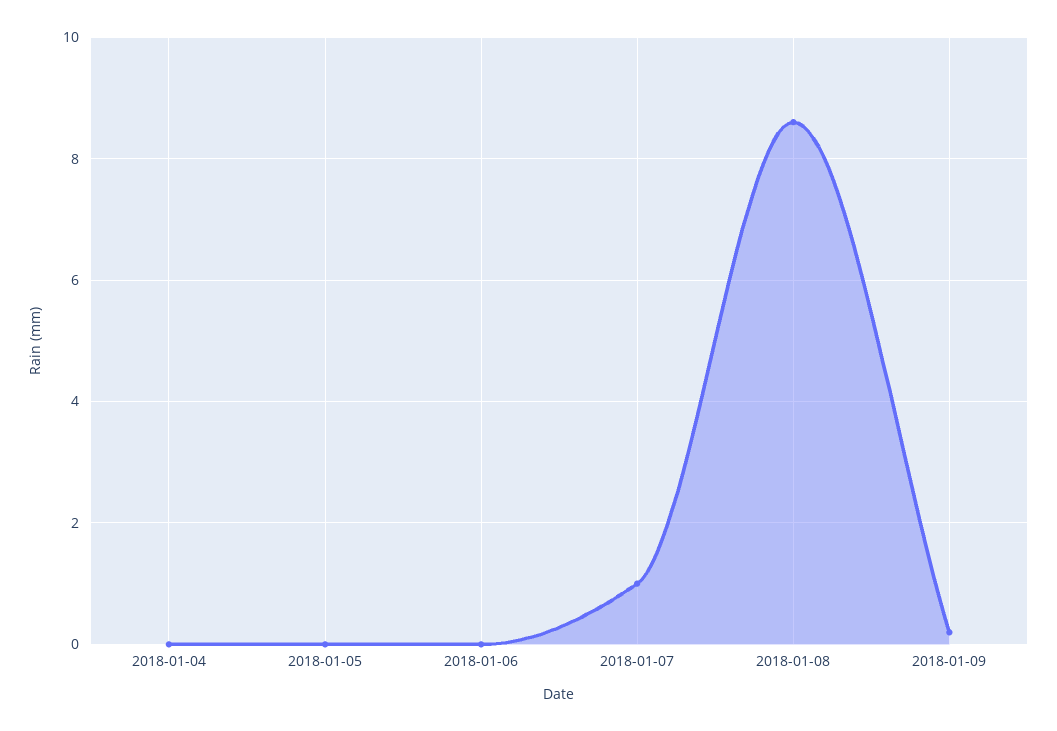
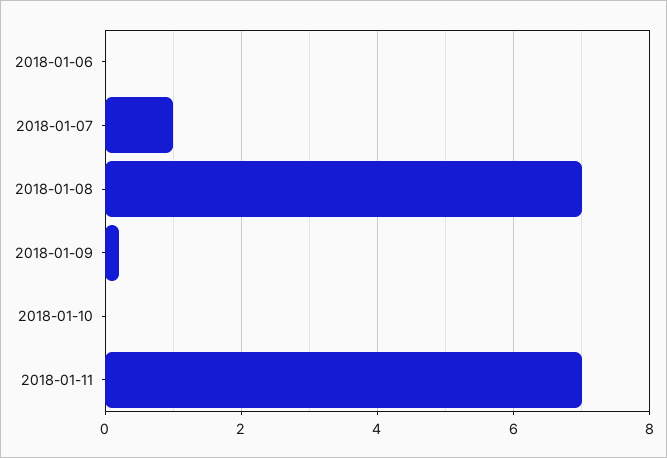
2018-01-04: 0 -> none
2018-01-05: 0 -> none
2018-01-08: 8.5 -> 7
2018-01-10: none -> 0
2018-01-11: none -> 7

